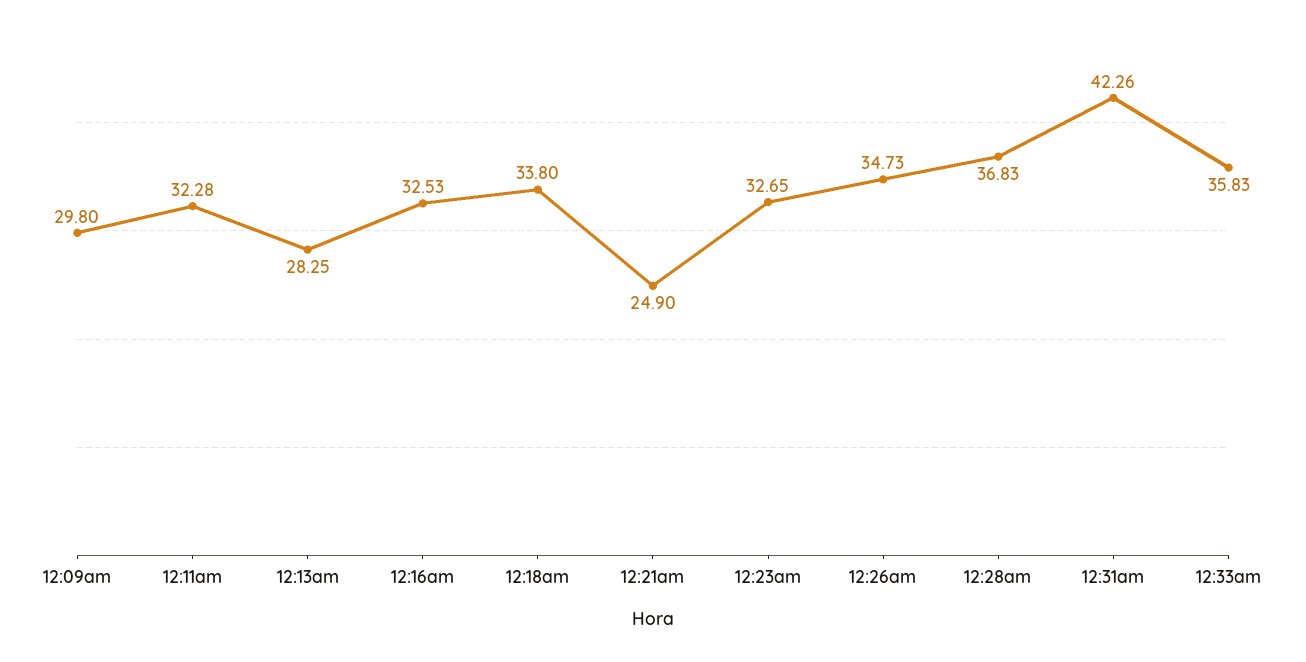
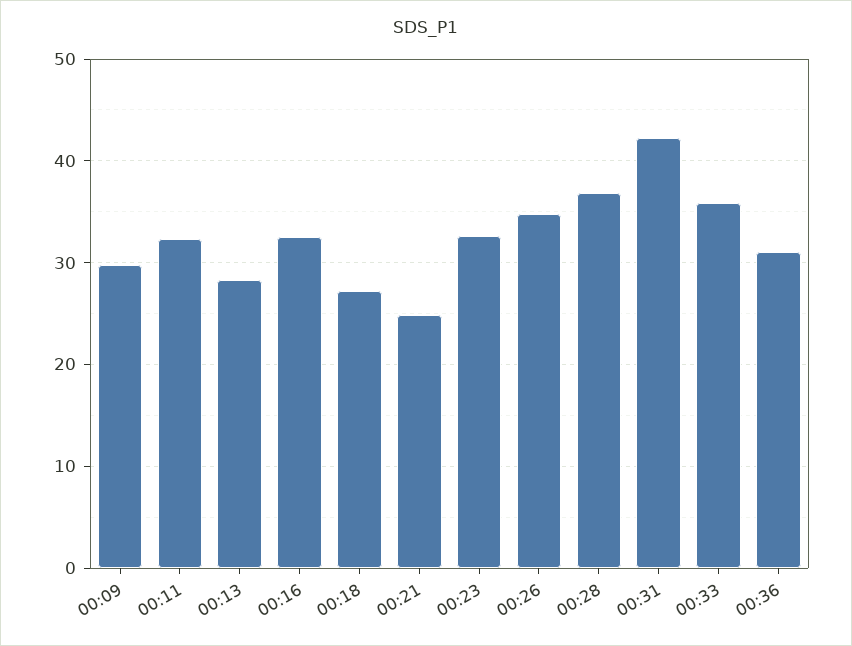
12:18am: 33.8 -> 27
00:36: none -> 31

